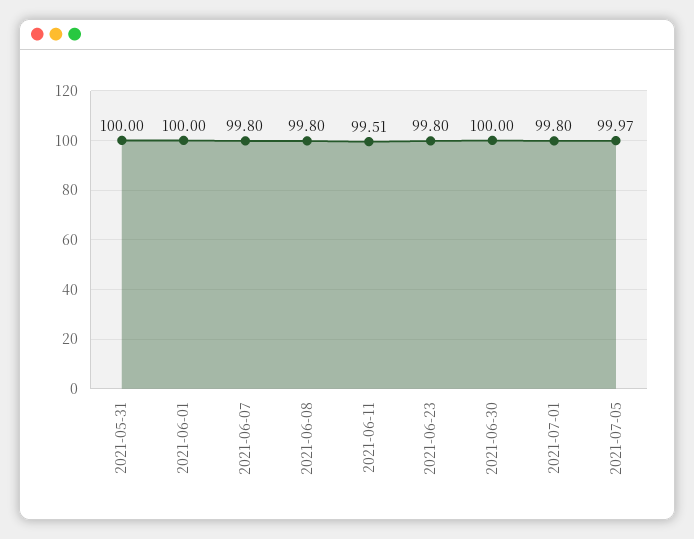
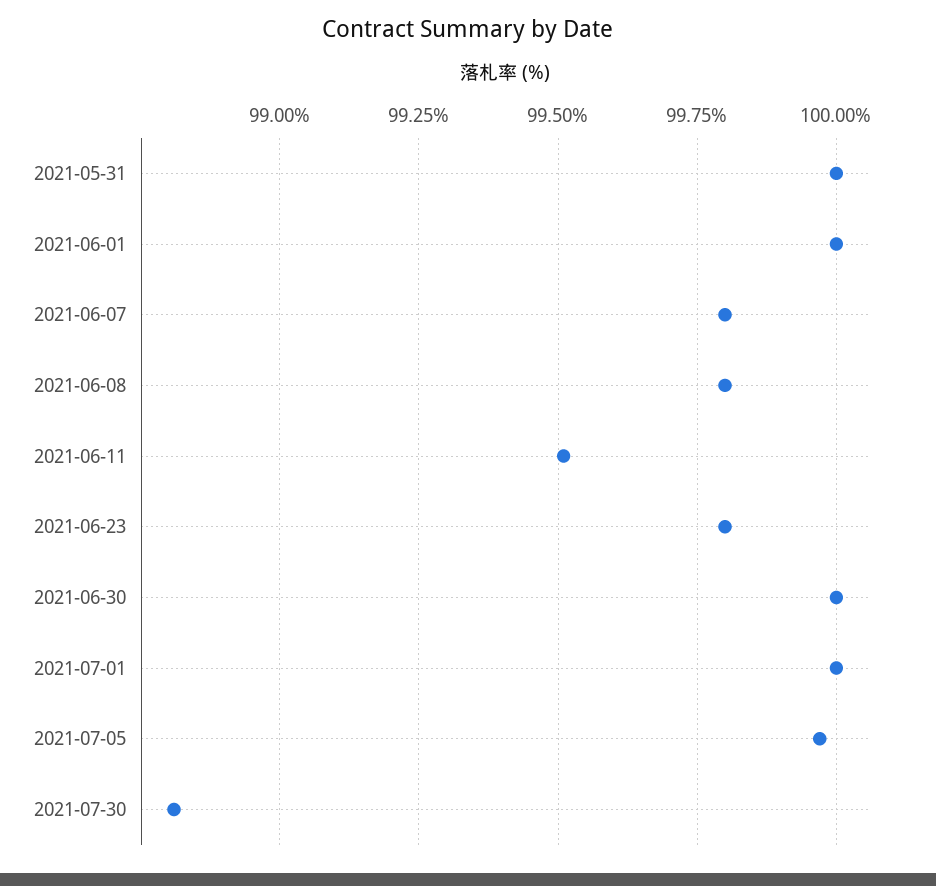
2021-07-01: 99.8 -> 100
2021-07-30: none -> 98.8

